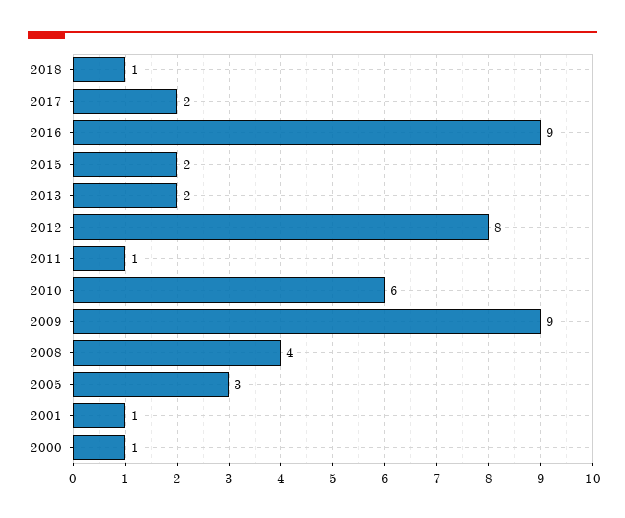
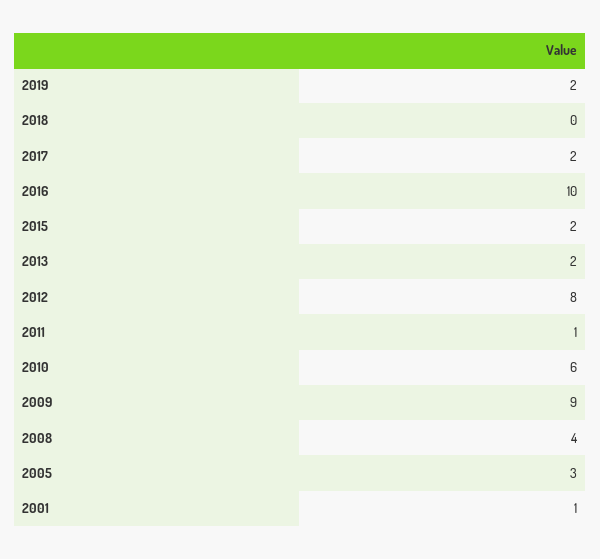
2018: 1 -> 0
2016: 9 -> 10
2000: 1 -> none
2019: none -> 2

